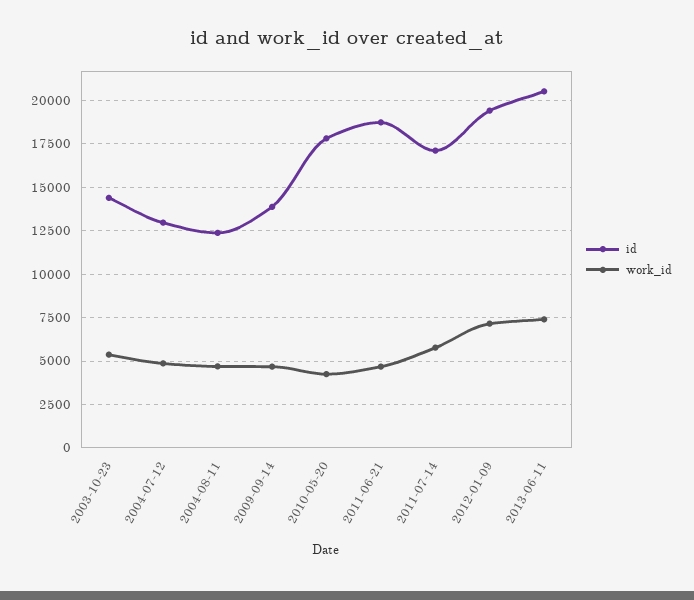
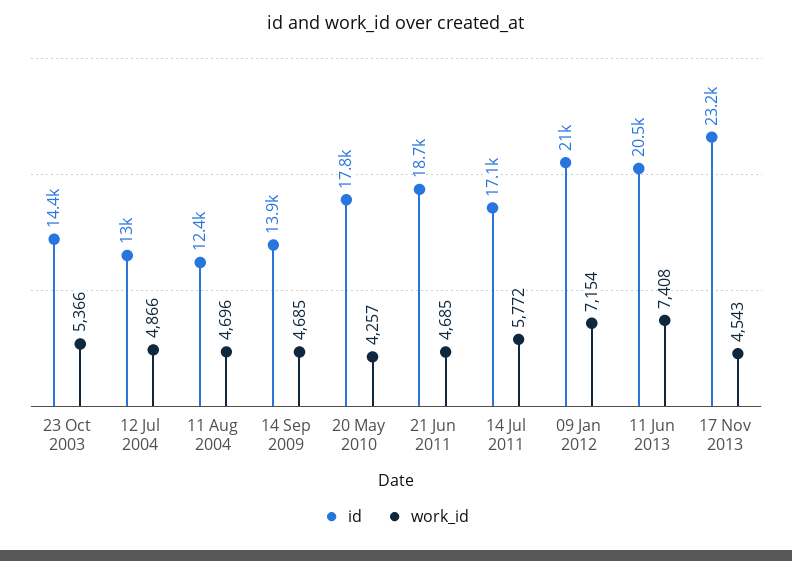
id, 2012-01-09: 19500 -> 21000
id, 17 Nov 2013: none -> 23200
work_id, 17 Nov 2013: none -> 4543

